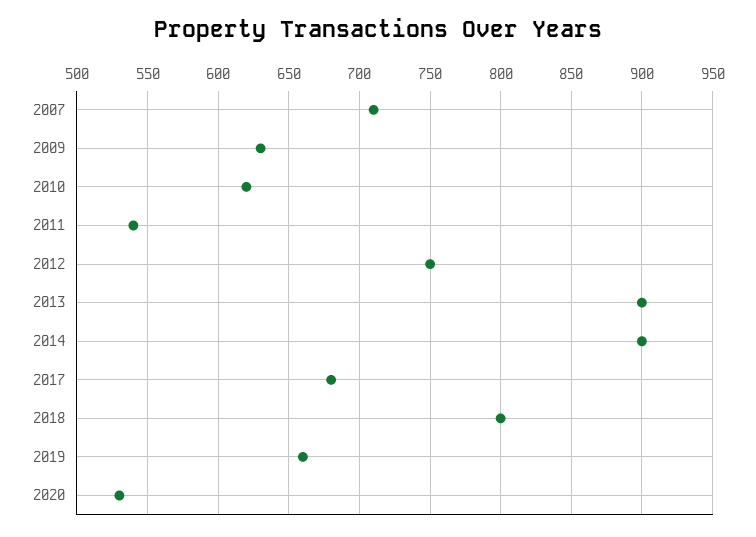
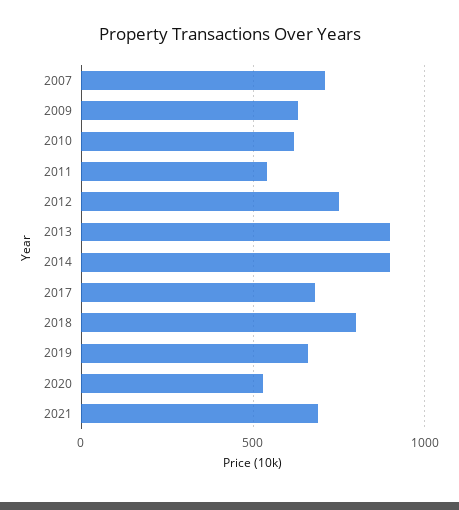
2021: none -> 700

